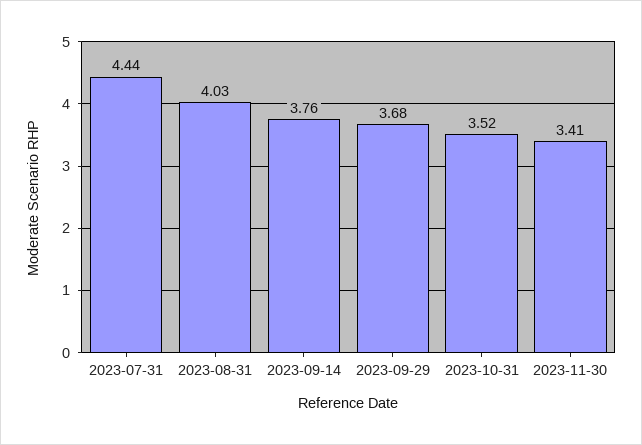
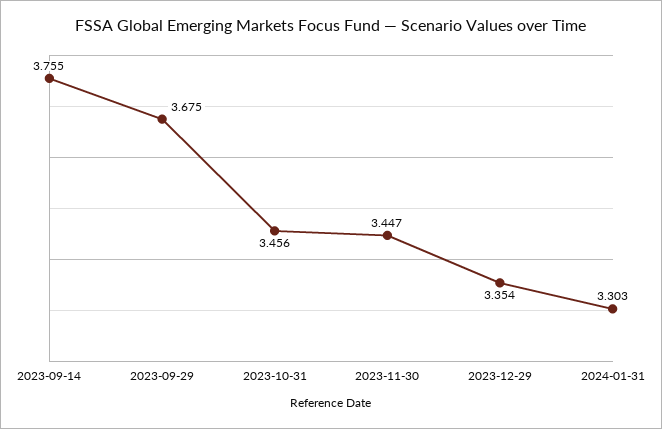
2023-07-31: 4.44 -> none
2023-08-31: 4.03 -> none
2023-10-31: 3.52 -> 3.456
2023-11-30: 3.41 -> 3.447
2023-12-29: none -> 3.354
2024-01-31: none -> 3.303

